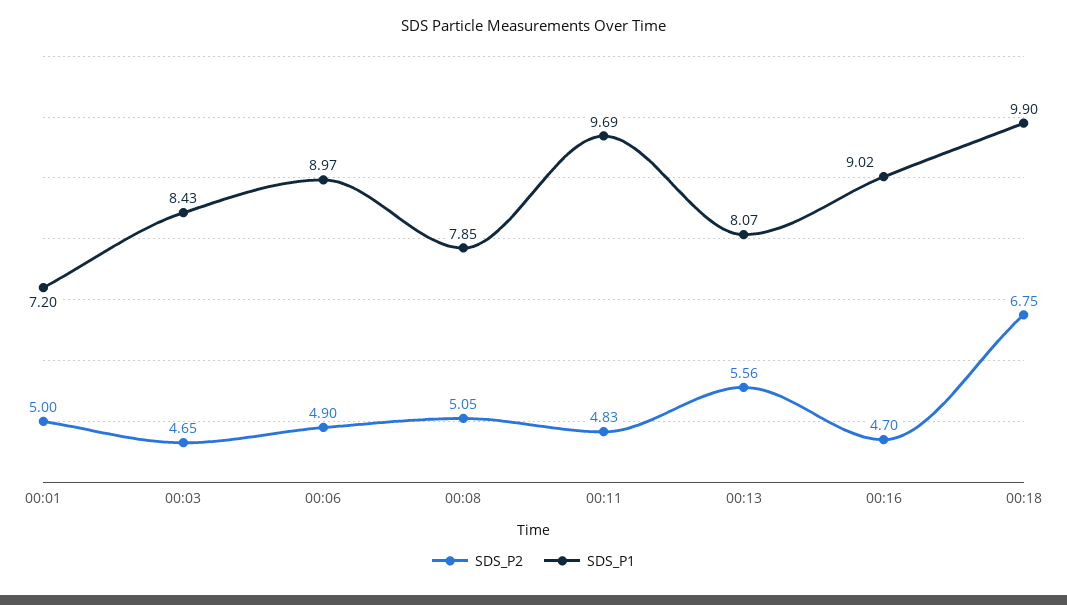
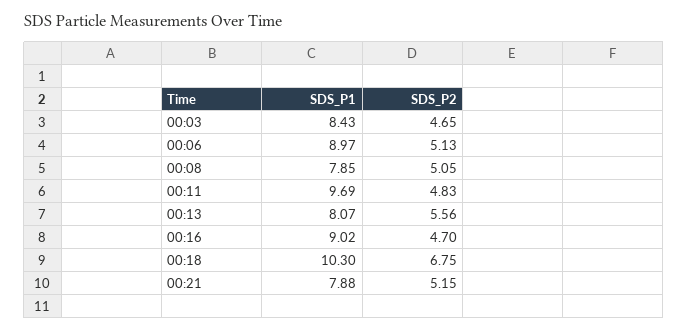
SDS_P2, 00:01: 5 -> none
SDS_P1, 00:01: 7.2 -> none
SDS_P2, 00:06: 4.9 -> 5.13
SDS_P1, 00:18: 9.9 -> 10.3
SDS_P1, 00:21: none -> 7.88
SDS_P2, 00:21: none -> 5.15

